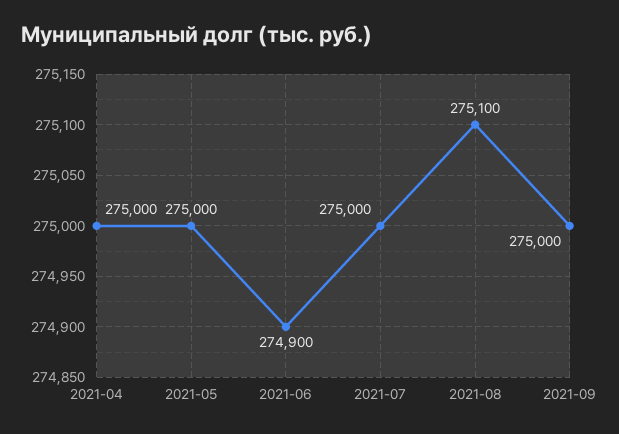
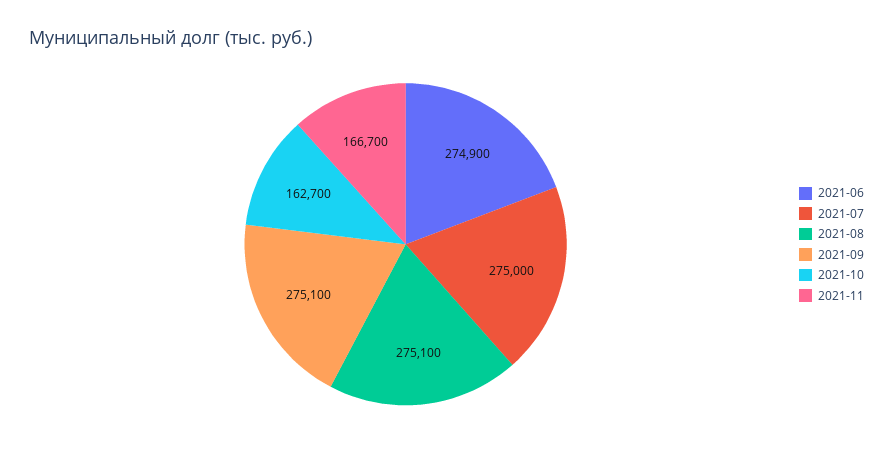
2021-04: 275000 -> none
2021-05: 275000 -> none
2021-09: 275000 -> 275100
2021-10: none -> 162700
2021-11: none -> 166700

